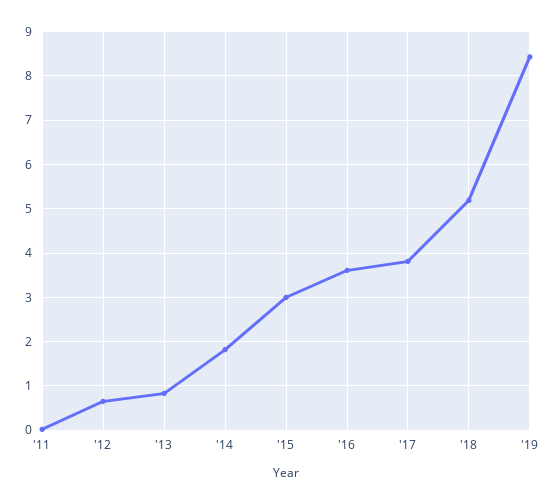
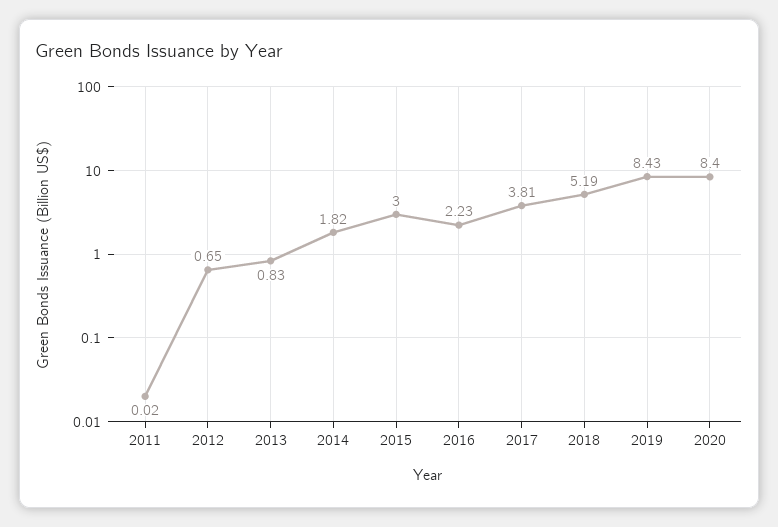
'16: 3.6 -> 2.23
2020: none -> 8.4

